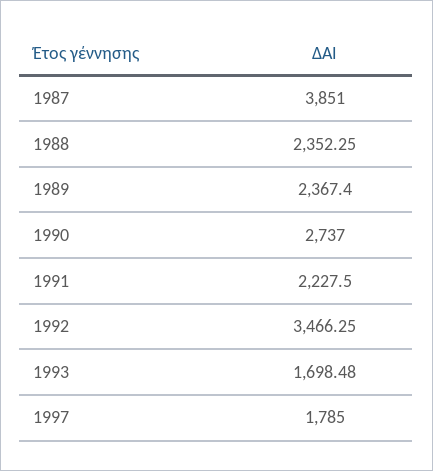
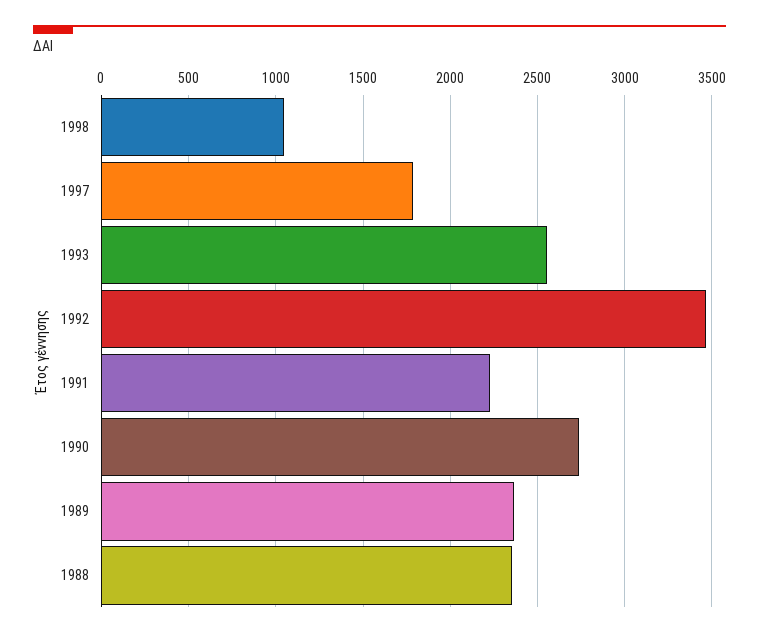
1987: 3851 -> none
1993: 1698.48 -> 2550
1998: none -> 1050

